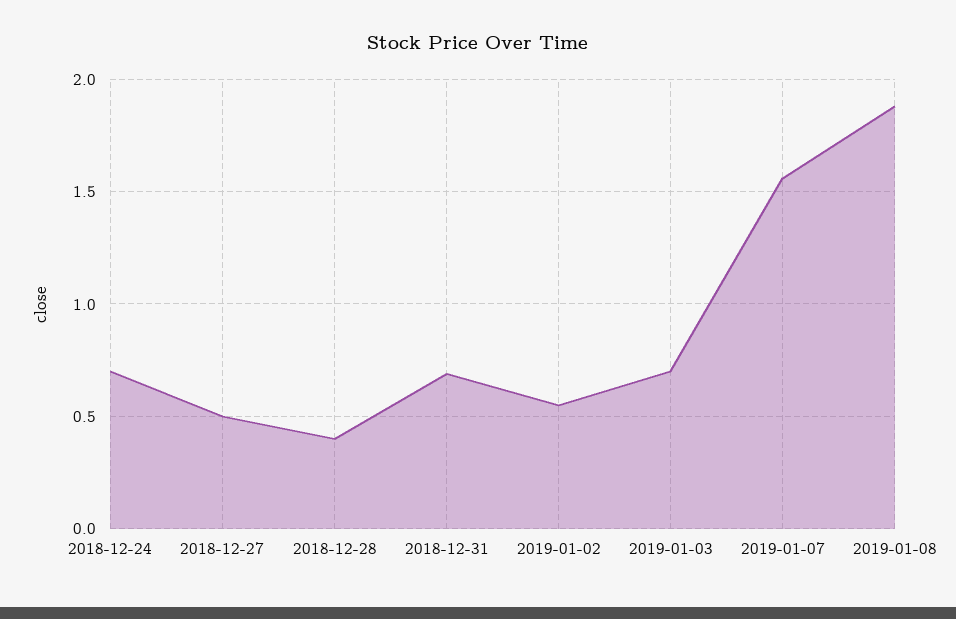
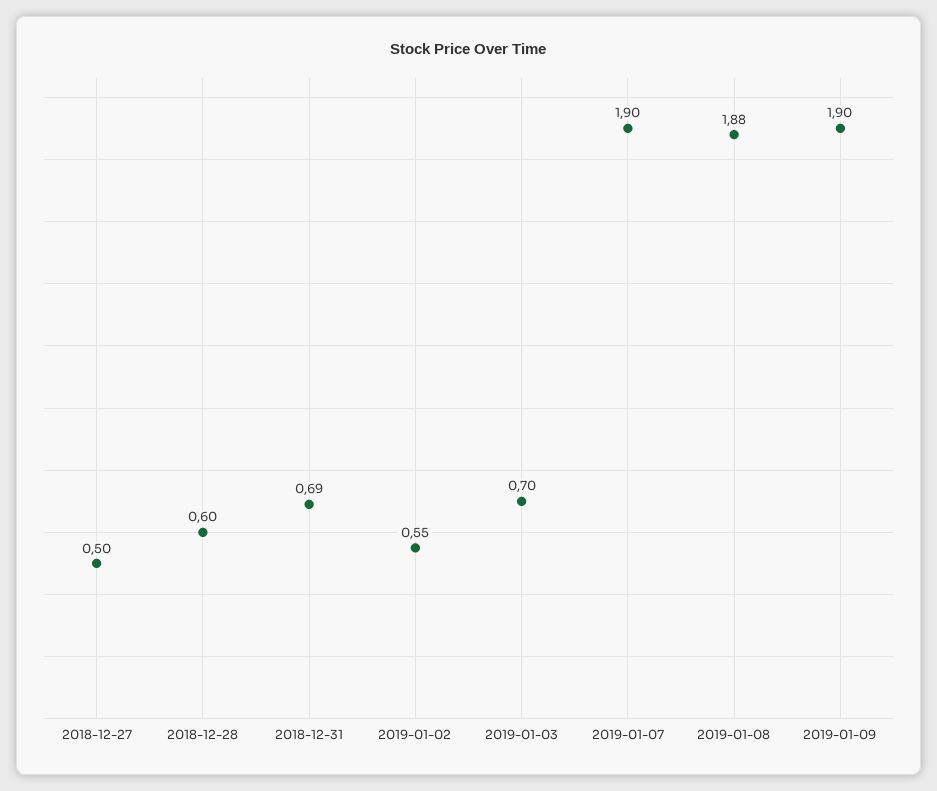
2018-12-24: 0.7 -> none
2018-12-28: 0.4 -> 0.6
2019-01-07: 1.55 -> 1.9
2019-01-09: none -> 1.9

